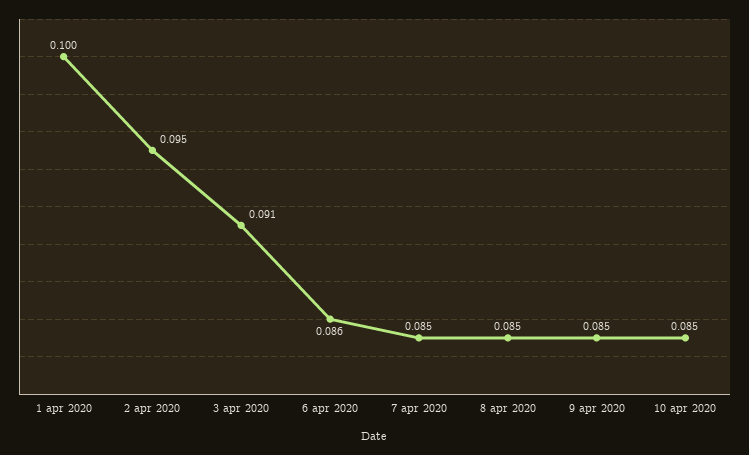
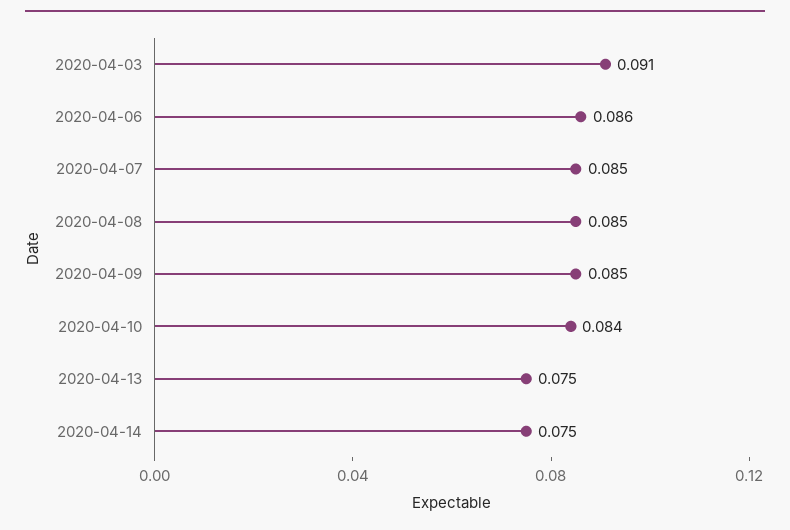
1 apr 2020: 0.1 -> none
2 apr 2020: 0.095 -> none
10 apr 2020: 0.085 -> 0.084
2020-04-13: none -> 0.075
2020-04-14: none -> 0.075

